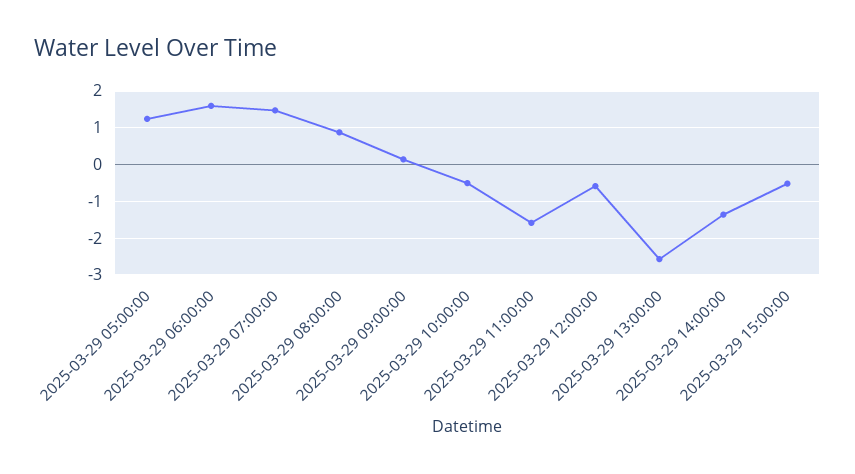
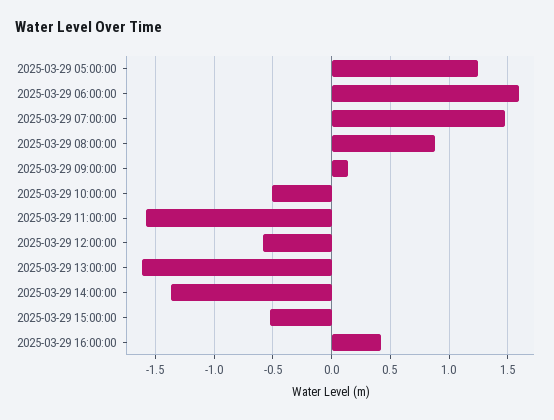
2025-03-29 13:00:00: -2.6 -> -1.6
2025-03-29 16:00:00: none -> 0.4

